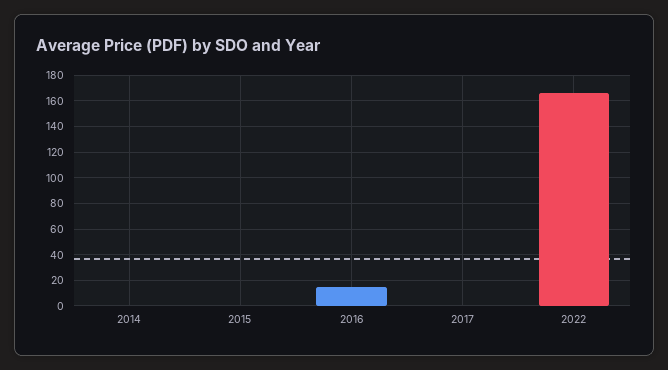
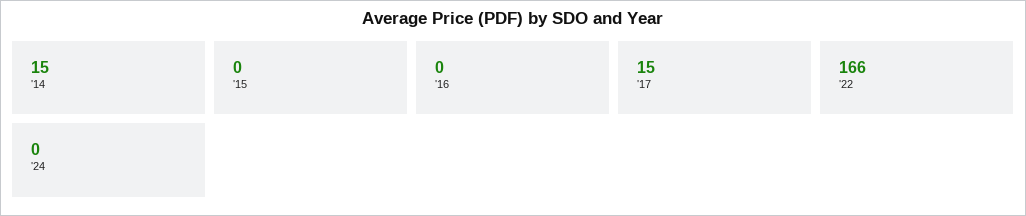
2014: 0 -> 15
2016: 15 -> 0
2017: 0 -> 15
'24: none -> 0

